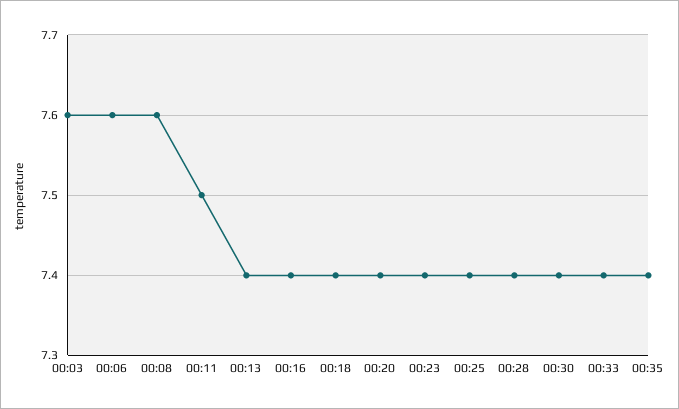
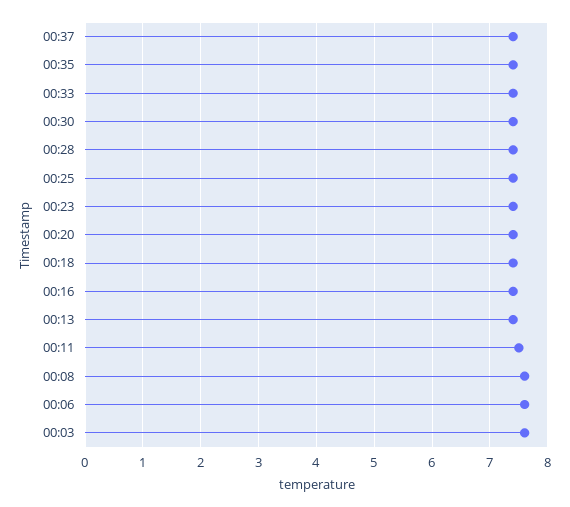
00:37: none -> 7.5

